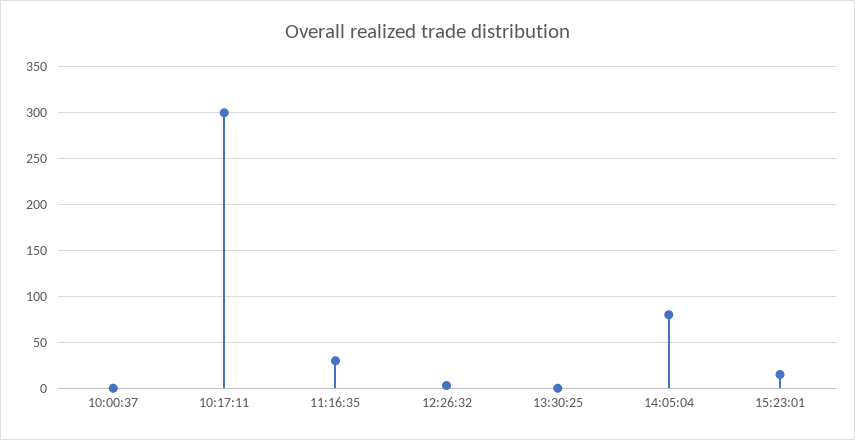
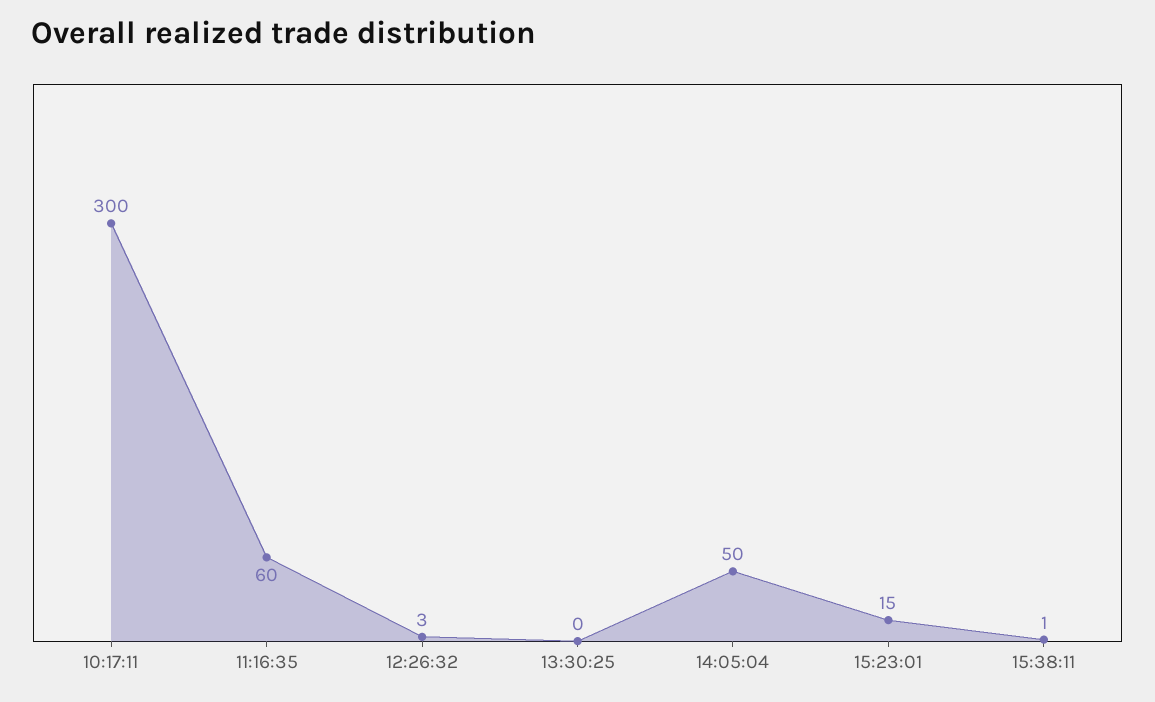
10:00:37: 0 -> none
11:16:35: 30 -> 60
14:05:04: 80 -> 50
15:38:11: none -> 1

